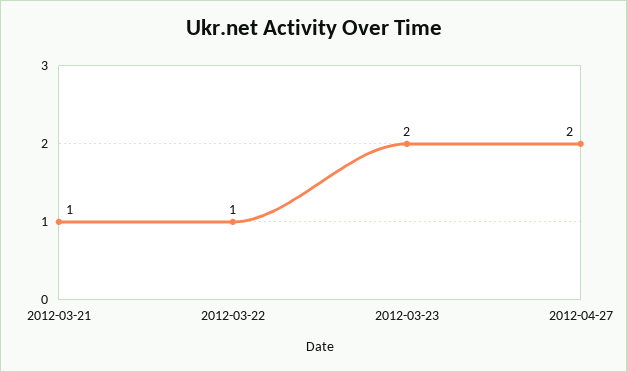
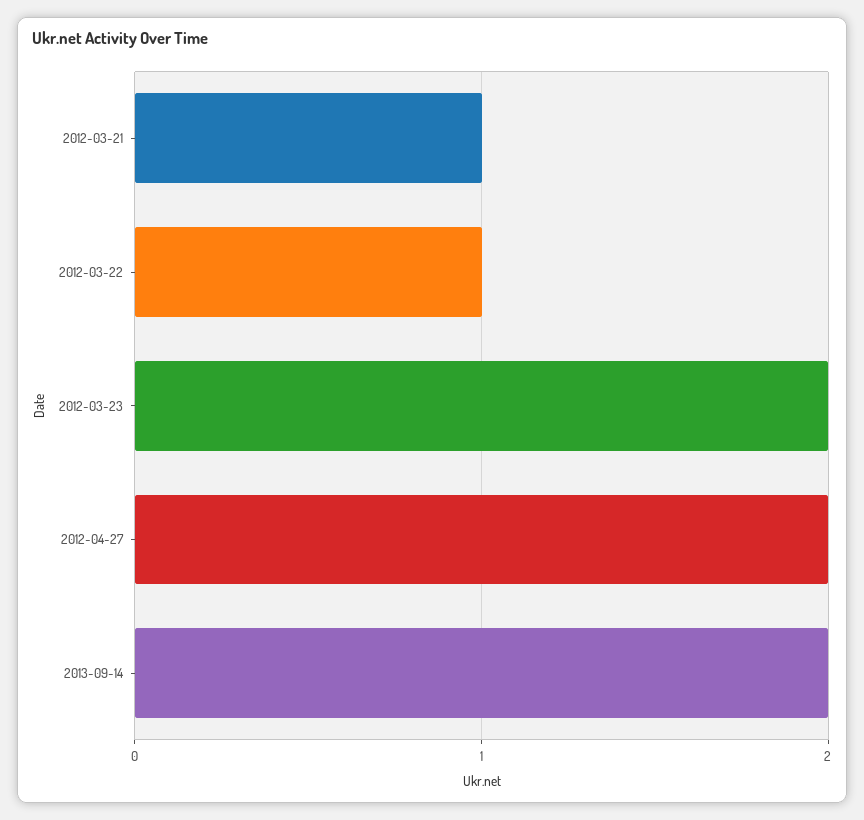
2013-09-14: none -> 2

